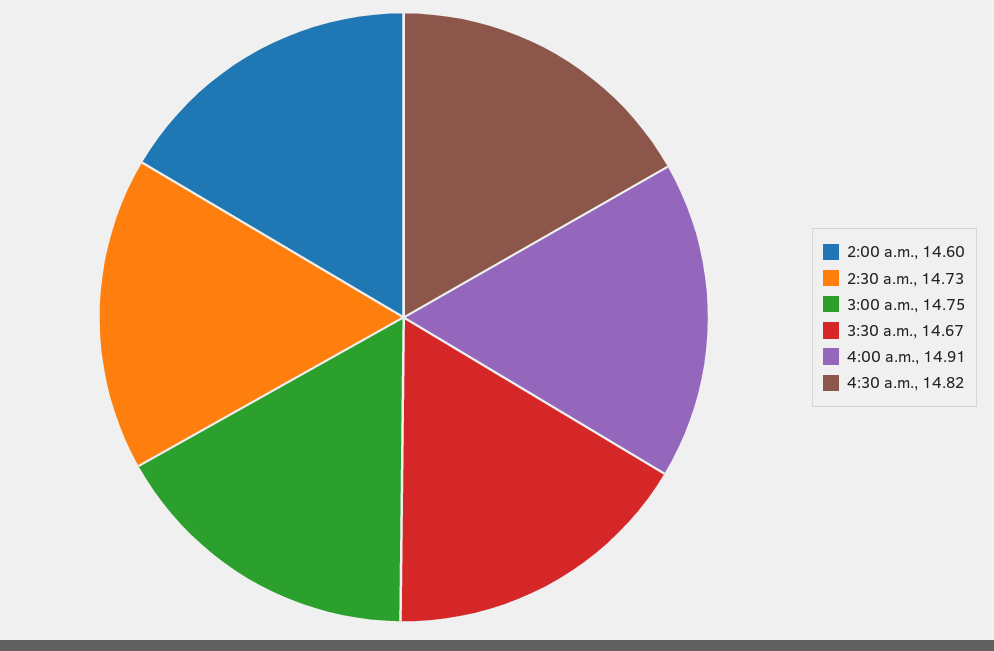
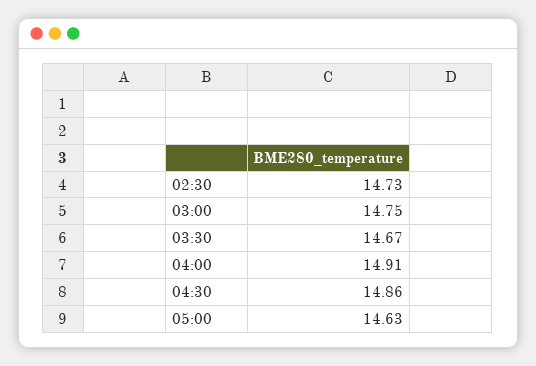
2:00 a.m.: 14.6 -> none
4:30 a.m.: 14.82 -> 14.86
05:00: none -> 14.63

